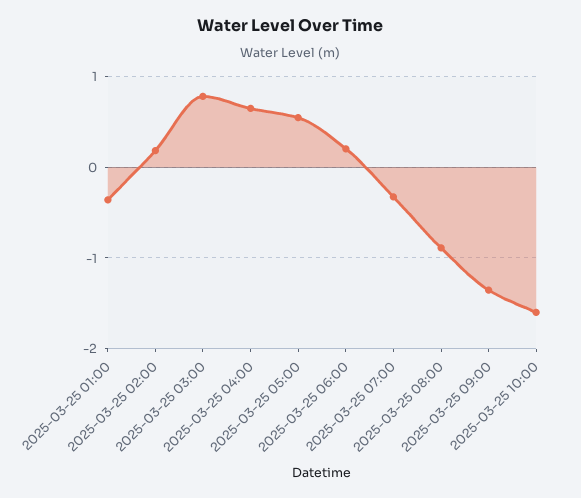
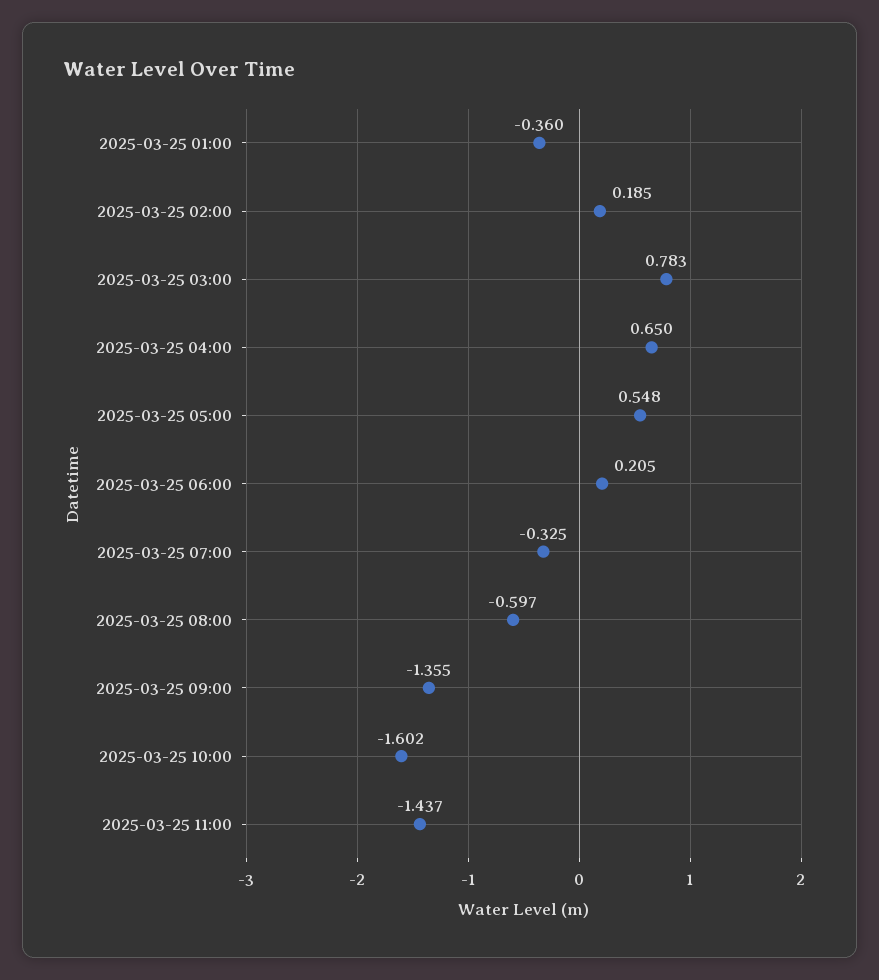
2025-03-25 08:00: -0.9 -> -0.597
2025-03-25 11:00: none -> -1.437

